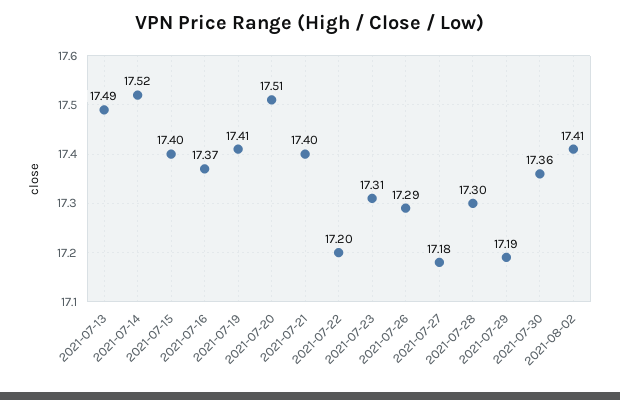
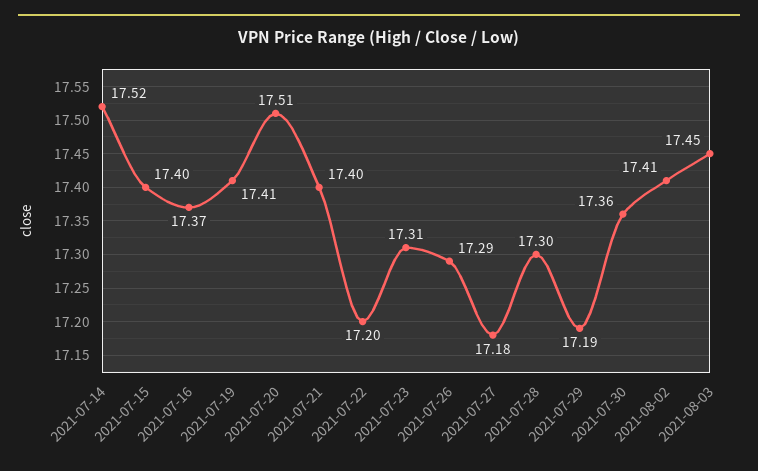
2021-07-13: 17.49 -> none
2021-08-03: none -> 17.45

